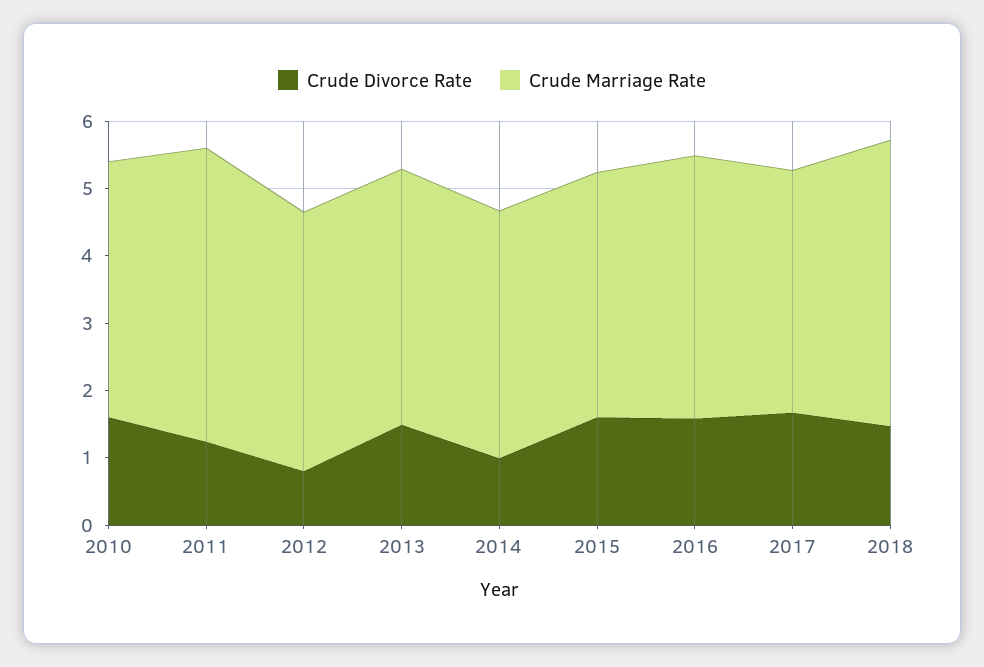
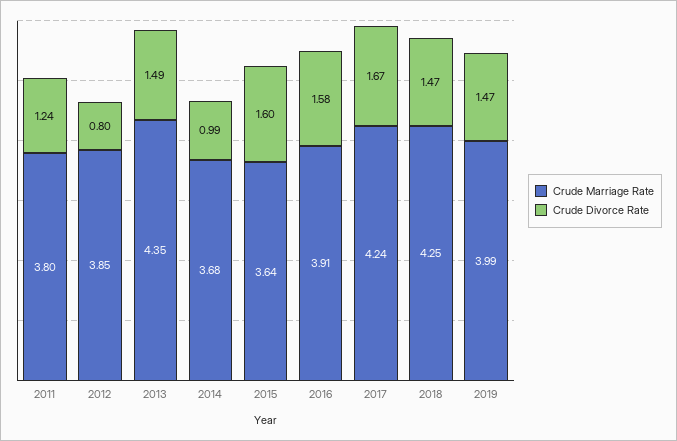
Crude Divorce Rate, 2010: 1.6 -> none
Crude Marriage Rate, 2010: 3.8 -> none
Crude Marriage Rate, 2011: 4.4 -> 3.8
Crude Marriage Rate, 2013: 3.8 -> 4.35
Crude Marriage Rate, 2017: 3.6 -> 4.24
Crude Marriage Rate, 2019: none -> 3.99
Crude Divorce Rate, 2019: none -> 1.47

